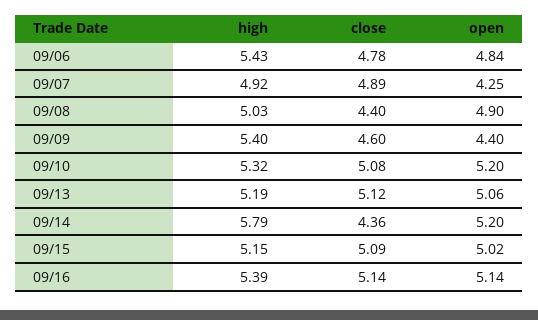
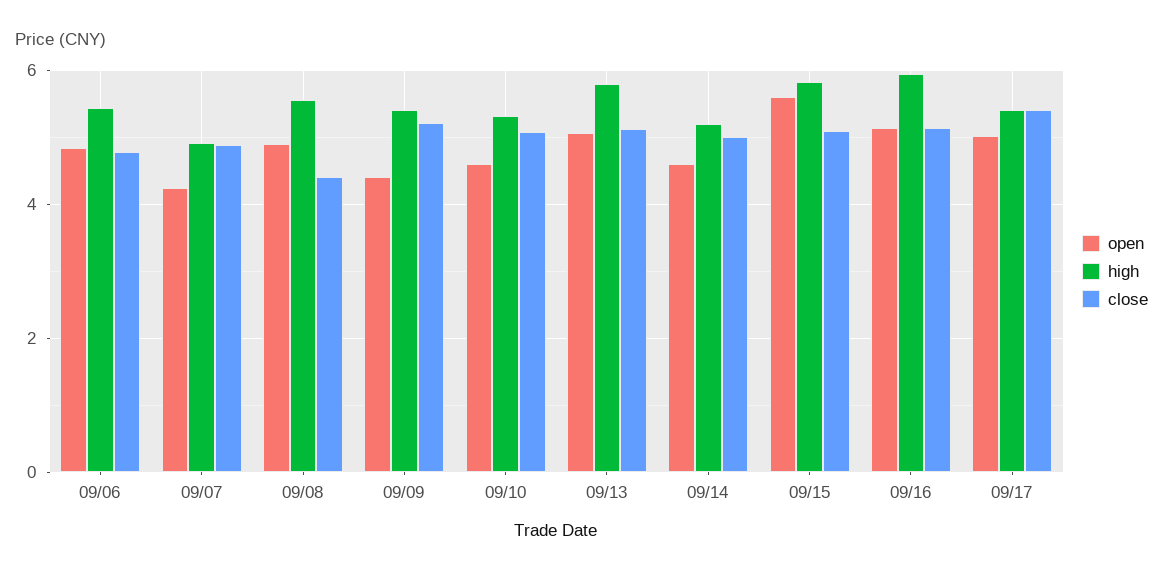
high, 09/08: 5.03 -> 5.6
close, 09/09: 4.6 -> 5.2
open, 09/10: 5.2 -> 4.6
high, 09/13: 5.19 -> 5.8
high, 09/14: 5.79 -> 5.2
close, 09/14: 4.36 -> 5
open, 09/14: 5.2 -> 4.6
high, 09/15: 5.15 -> 5.8
open, 09/15: 5.02 -> 5.6
high, 09/16: 5.39 -> 6
open, 09/17: none -> 5
high, 09/17: none -> 5.4
close, 09/17: none -> 5.4

